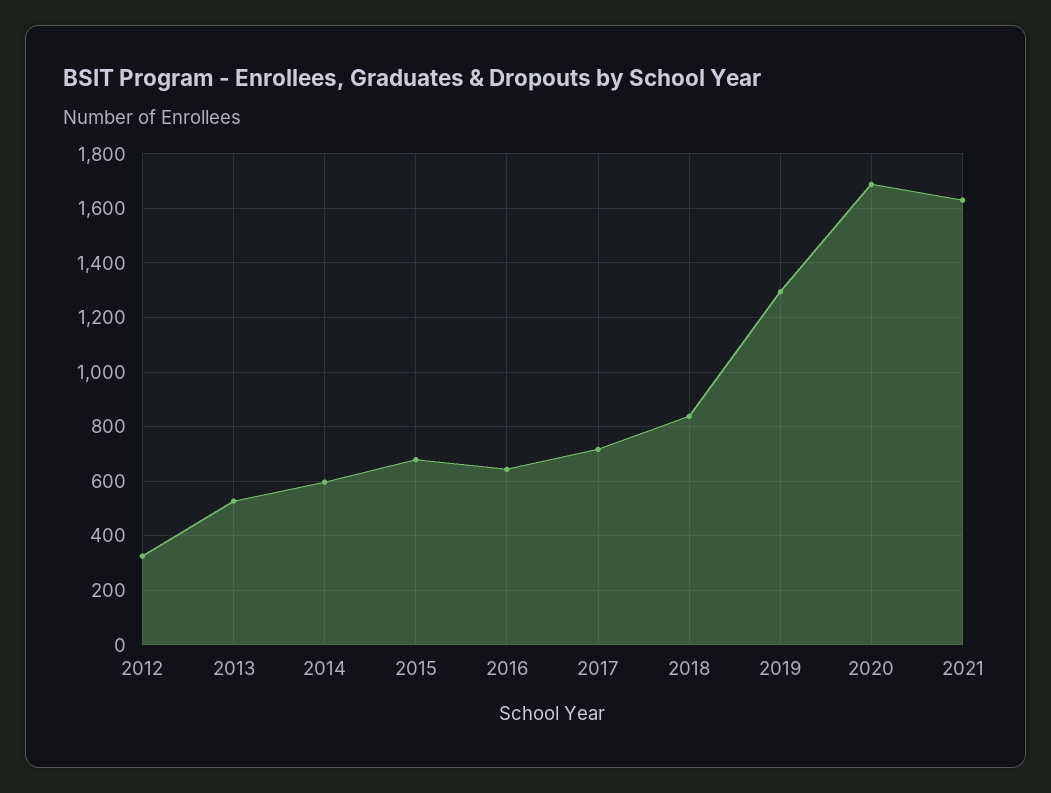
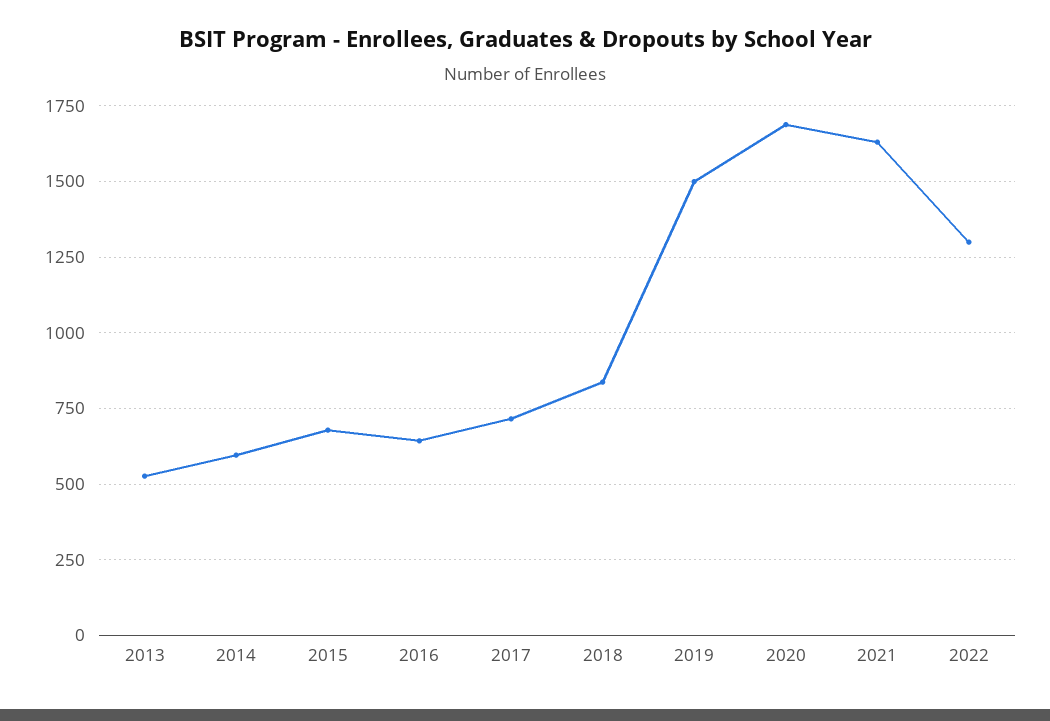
2012: 325 -> none
2019: 1300 -> 1500
2022: none -> 1300

